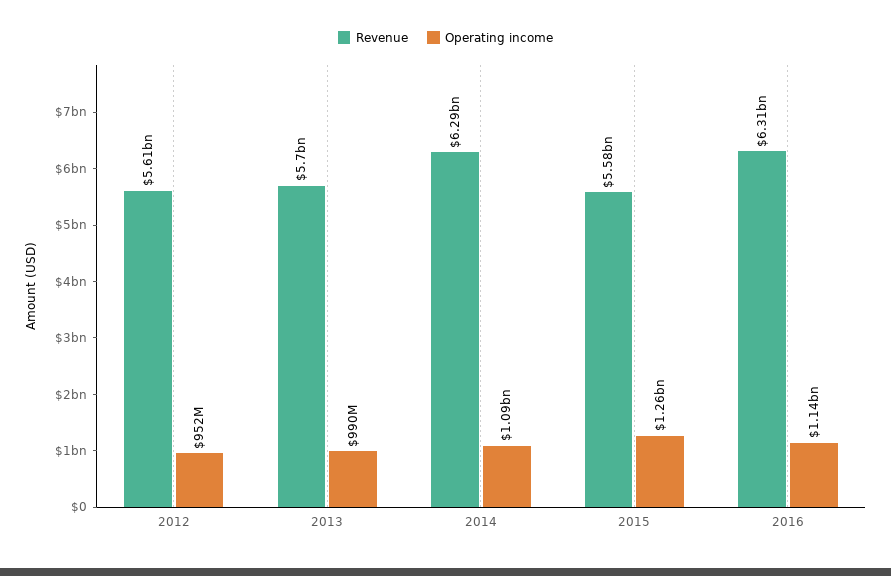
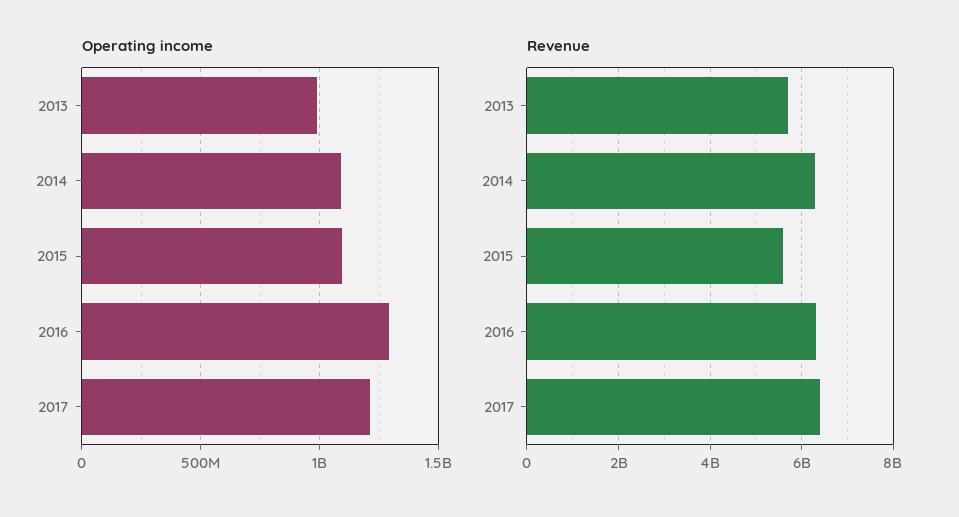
Revenue, 2012: 5610000000 -> none
Operating income, 2012: 952000000 -> none
Operating income, 2015: 1260000000 -> 1100000000
Operating income, 2016: 1140000000 -> 1300000000
Operating income, 2017: none -> 1200000000
Revenue, 2017: none -> 6400000000

